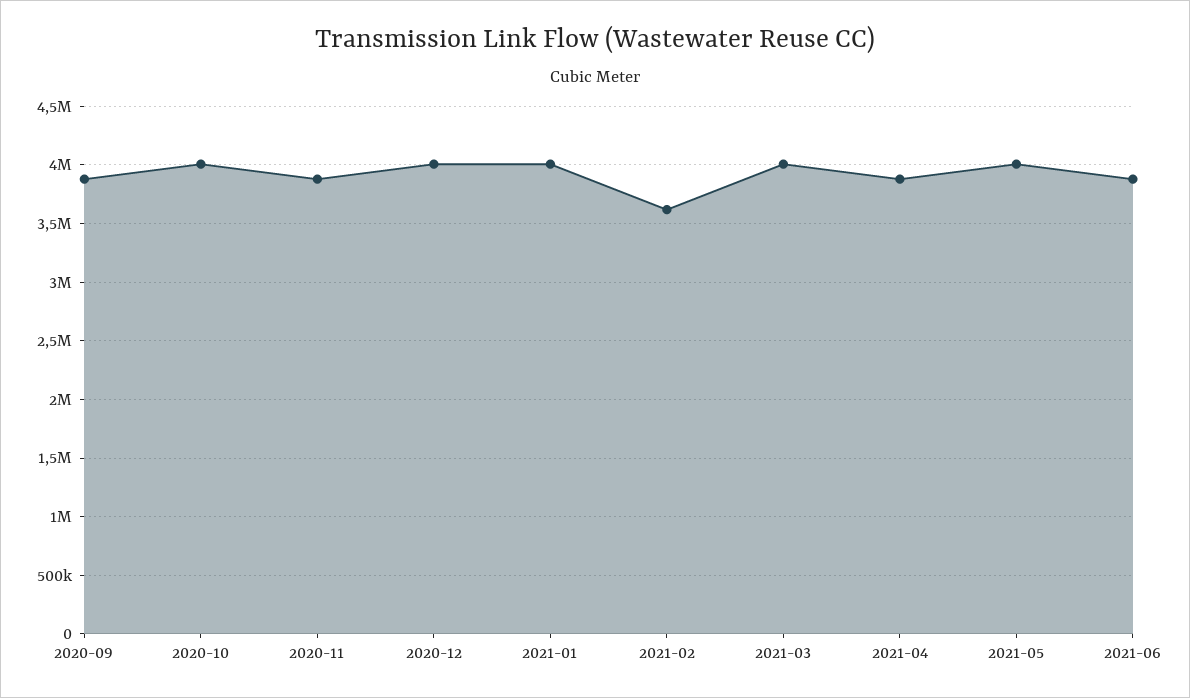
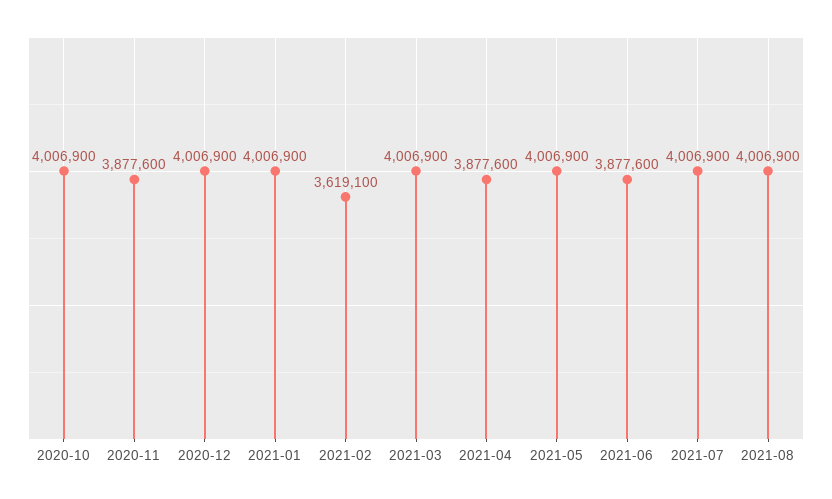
2020-09: 3900000 -> none
2021-07: none -> 4006900
2021-08: none -> 4006900

